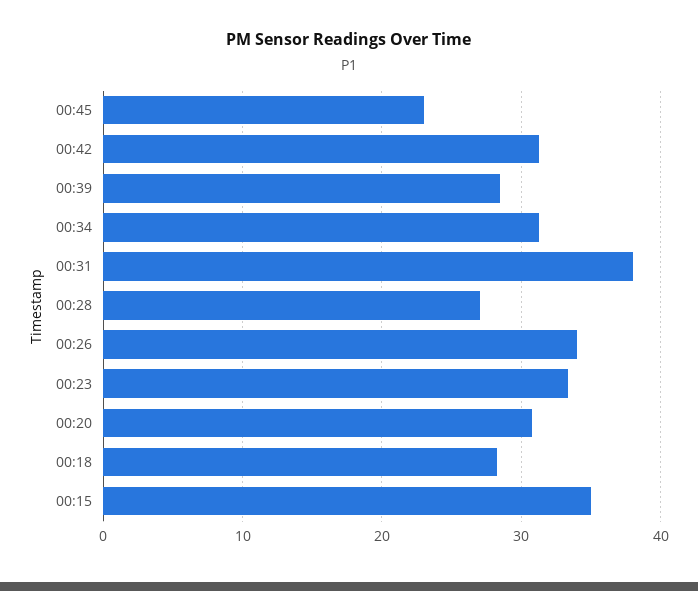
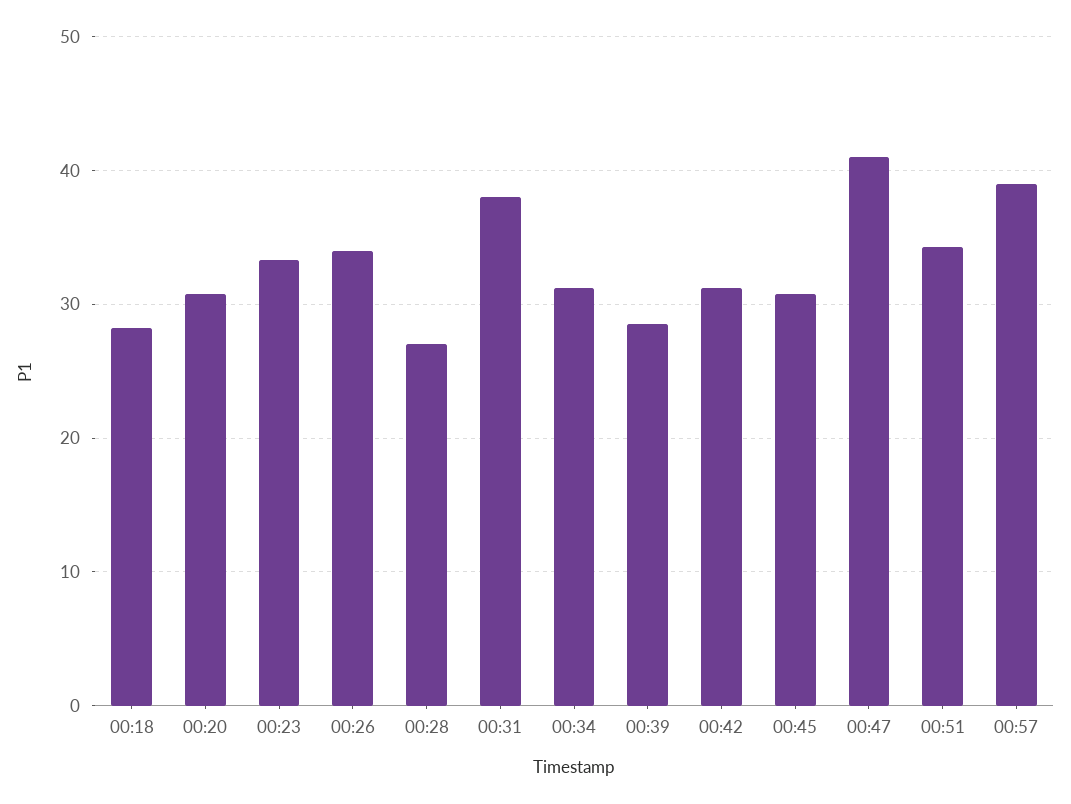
00:45: 23 -> 31
00:15: 35 -> none
00:47: none -> 41
00:51: none -> 34
00:57: none -> 39

